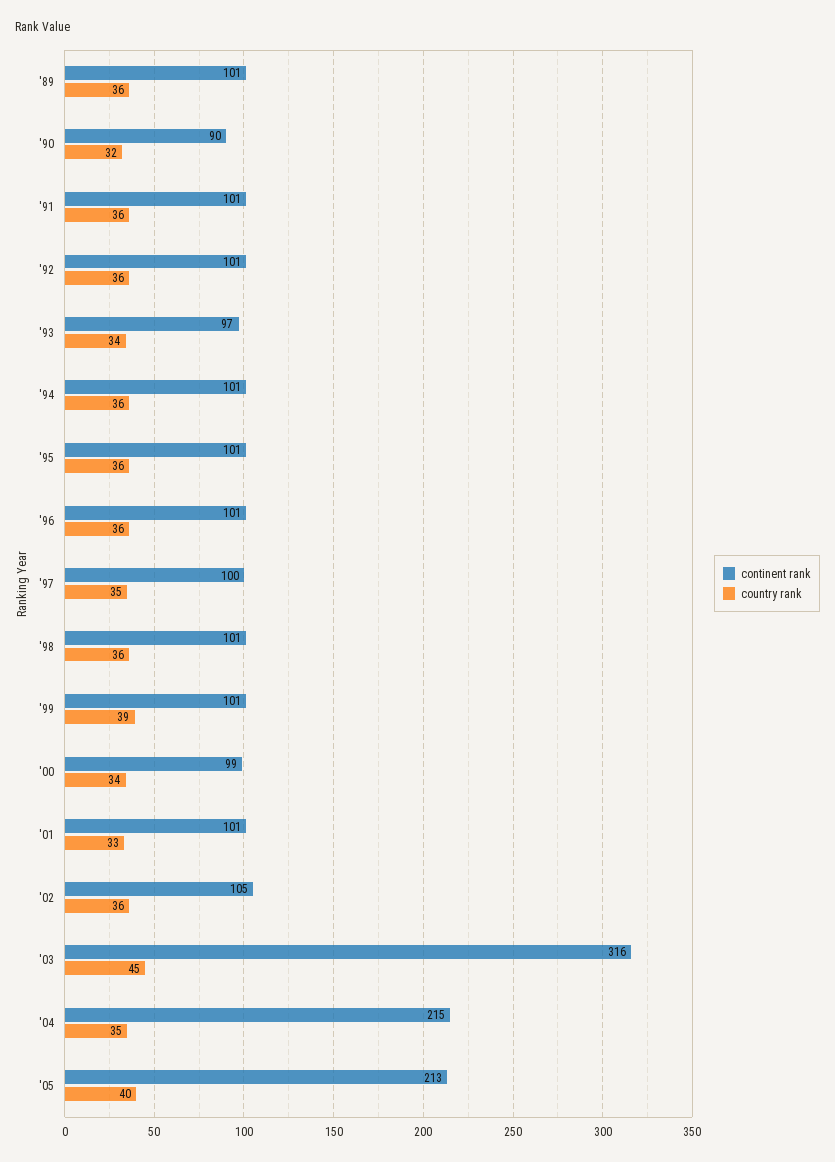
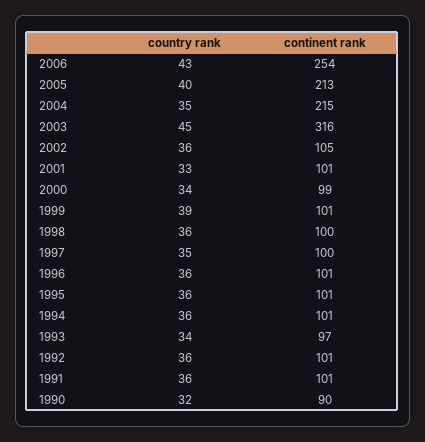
continent rank, '89: 101 -> none
country rank, '89: 36 -> none
continent rank, '98: 101 -> 100
country rank, 2006: none -> 43
continent rank, 2006: none -> 254

